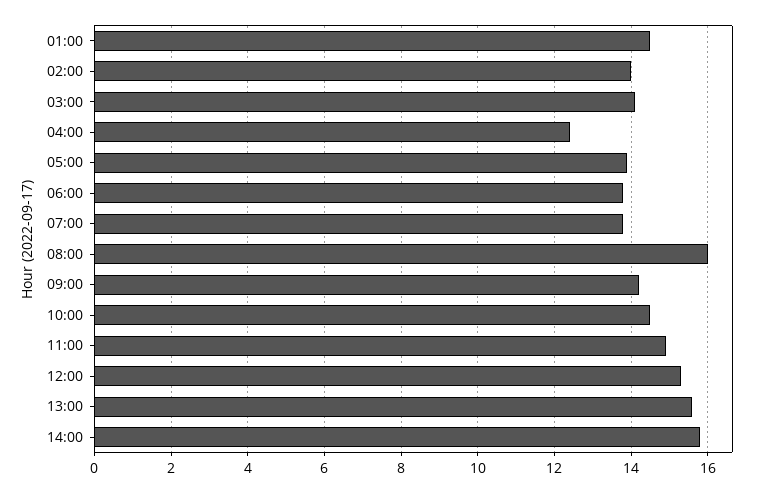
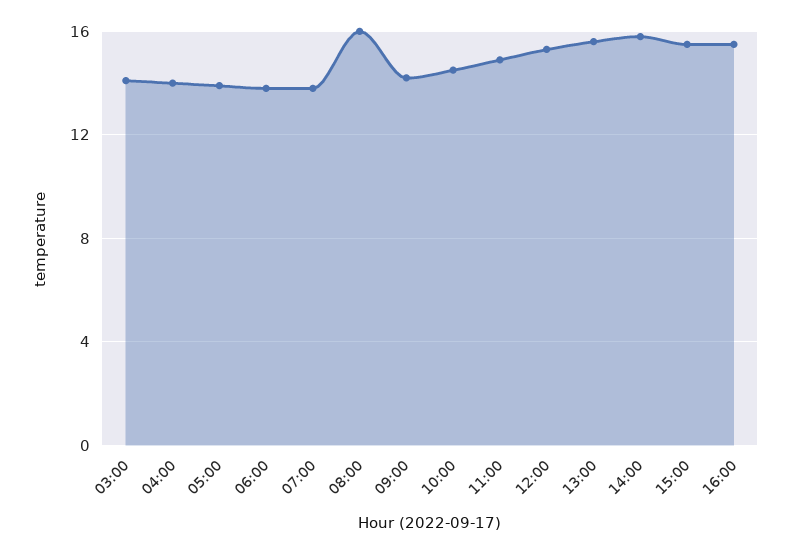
01:00: 14.5 -> none
02:00: 14 -> none
04:00: 12.5 -> 14
15:00: none -> 15.5
16:00: none -> 15.5

